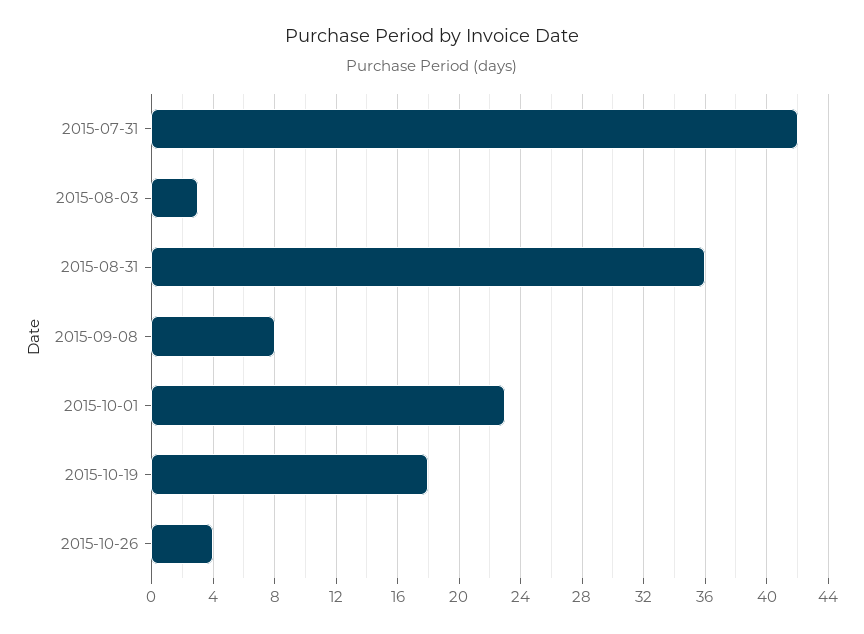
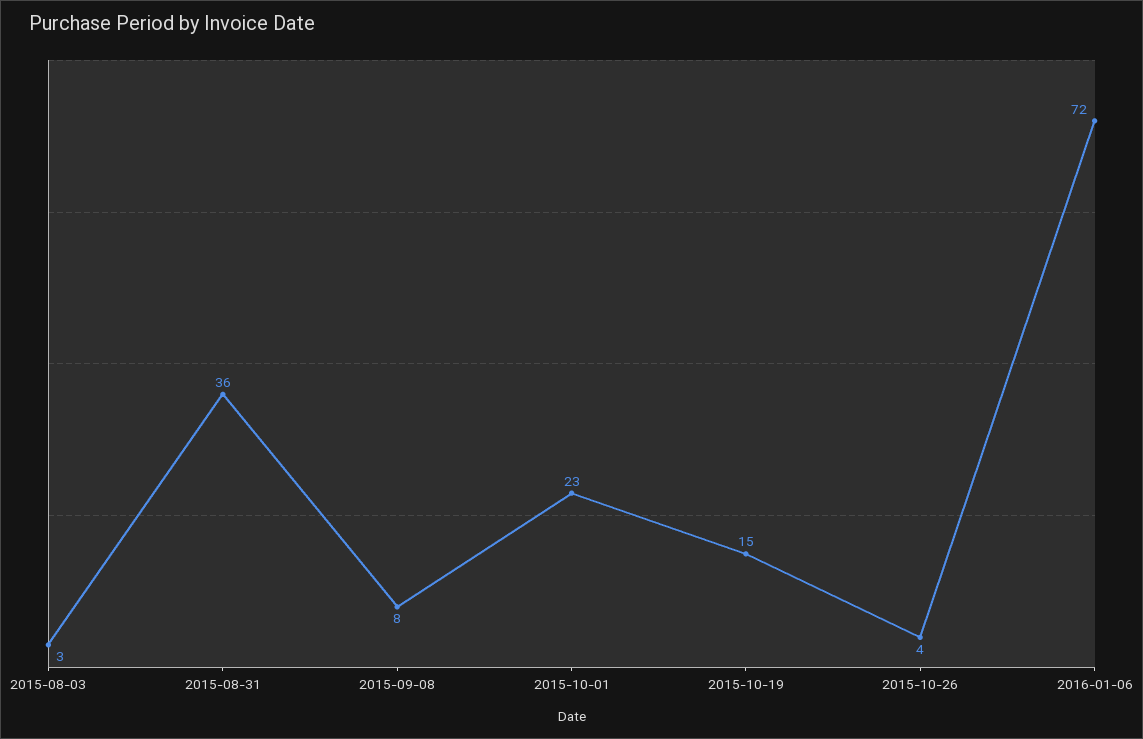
2015-07-31: 42 -> none
2015-10-19: 18 -> 15
2016-01-06: none -> 72

